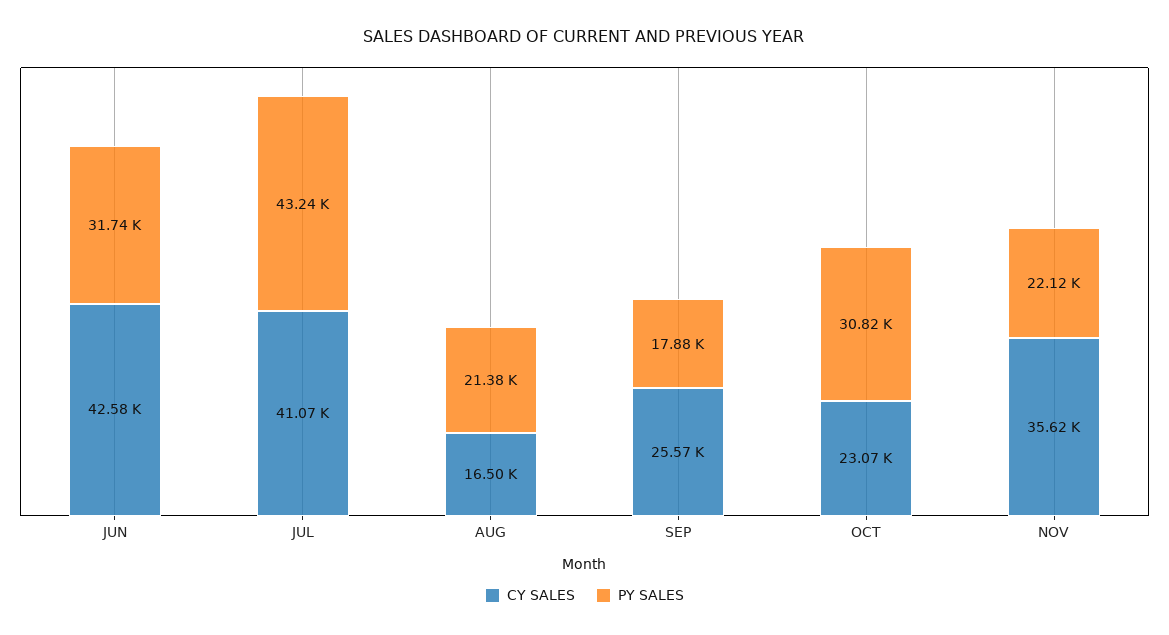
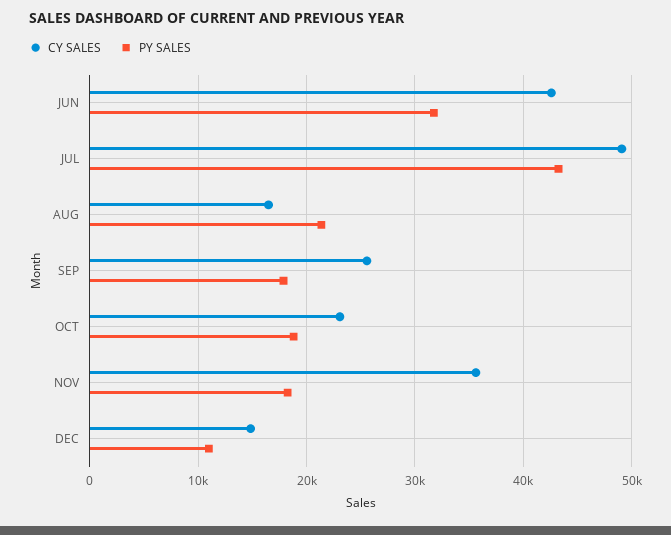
CY SALES, JUL: 41070 -> 49000
PY SALES, OCT: 30820 -> 19000
PY SALES, NOV: 22120 -> 18000
CY SALES, DEC: none -> 15000
PY SALES, DEC: none -> 11000

